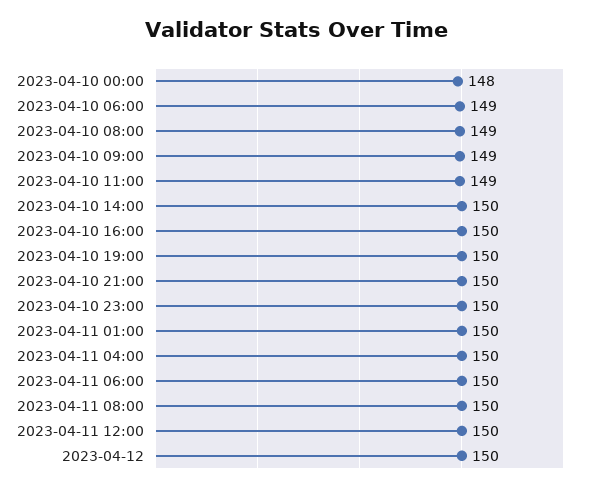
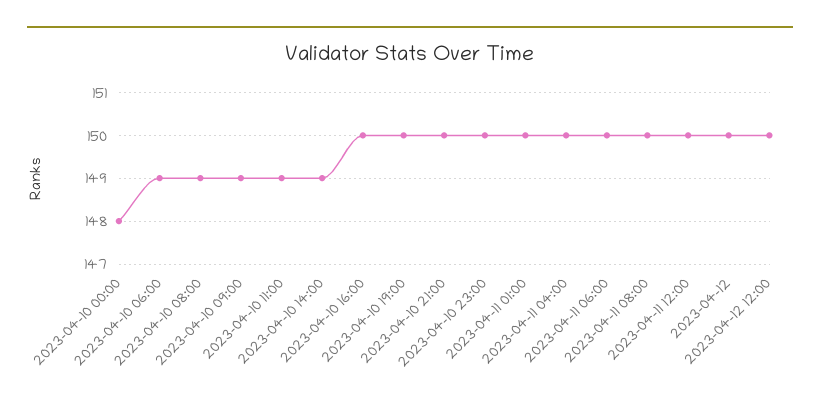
2023-04-10 14:00: 150 -> 149
2023-04-12 12:00: none -> 150

